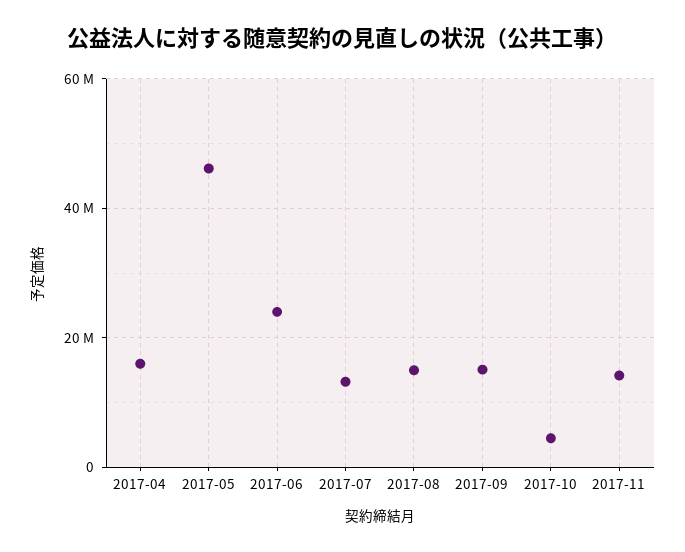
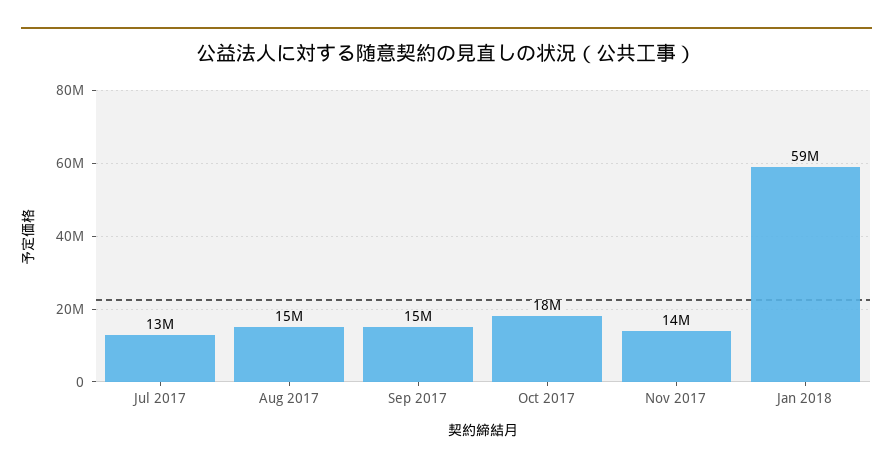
2017-04: 16000000 -> none
2017-05: 46000000 -> none
2017-06: 24000000 -> none
2017-10: 4000000 -> 18000000
Jan 2018: none -> 59000000

